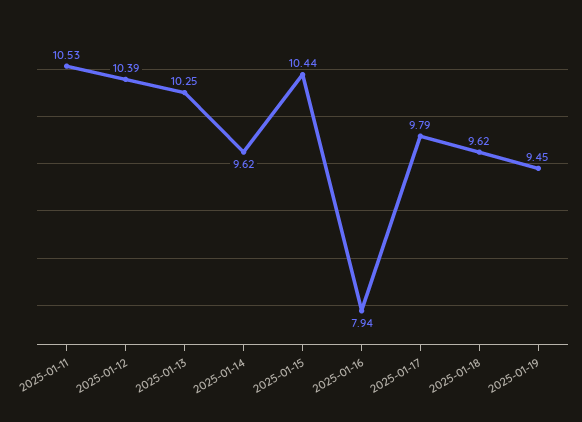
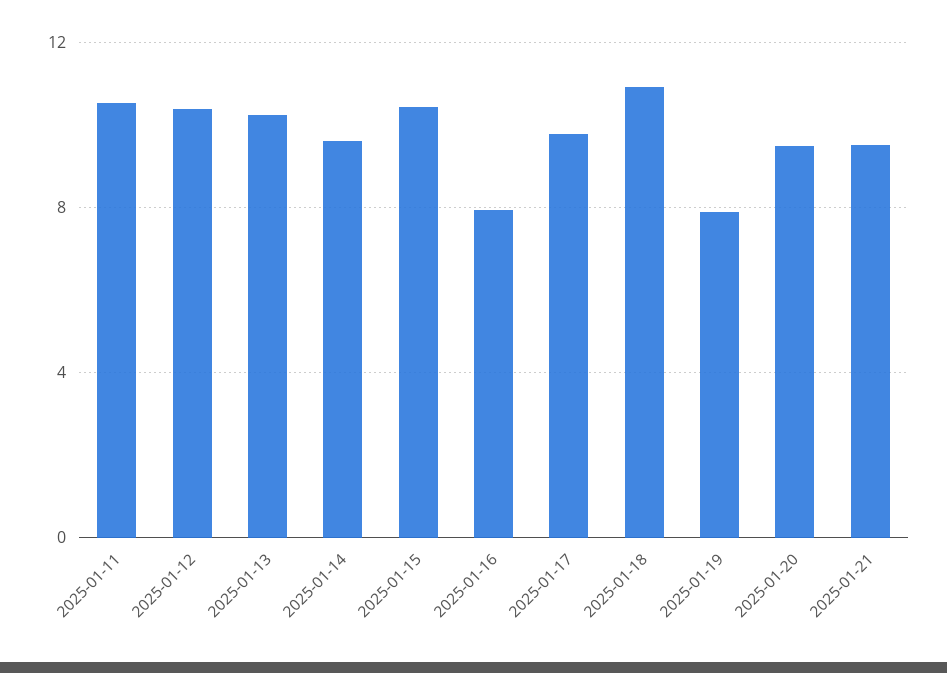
2025-01-18: 9.62 -> 11
2025-01-19: 9.45 -> 8
2025-01-20: none -> 9.5
2025-01-21: none -> 9.5

